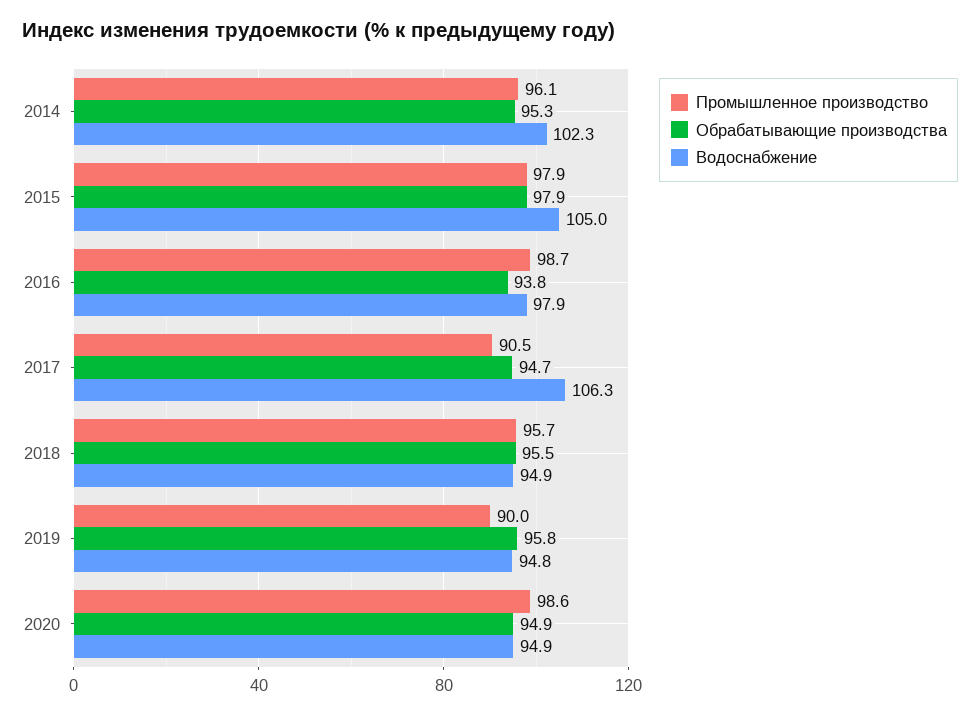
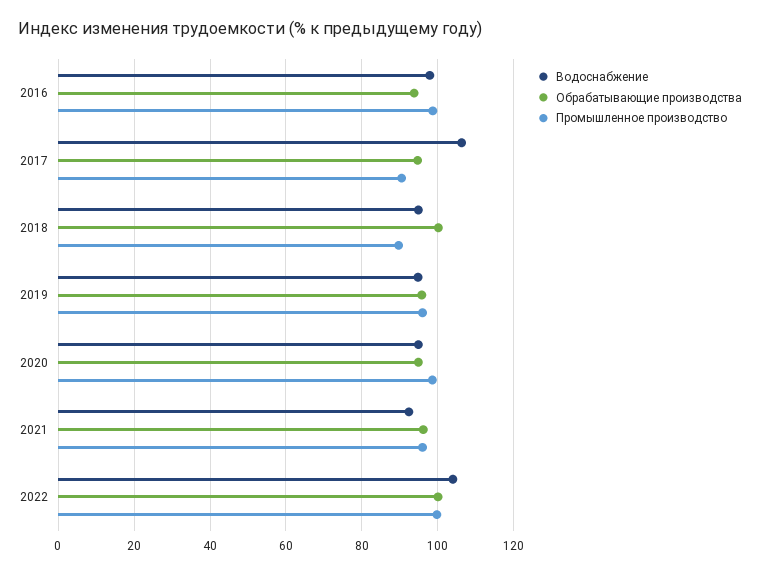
Промышленное производство, 2014: 96.1 -> none
Обрабатывающие производства, 2014: 95.3 -> none
Водоснабжение, 2014: 102.3 -> none
Промышленное производство, 2015: 97.9 -> none
Обрабатывающие производства, 2015: 97.9 -> none
Водоснабжение, 2015: 105 -> none
Промышленное производство, 2018: 95.7 -> 90
Обрабатывающие производства, 2018: 95.5 -> 100
Промышленное производство, 2019: 90 -> 96
Водоснабжение, 2021: none -> 92
Обрабатывающие производства, 2021: none -> 96
Промышленное производство, 2021: none -> 96
Водоснабжение, 2022: none -> 104
Обрабатывающие производства, 2022: none -> 100
Промышленное производство, 2022: none -> 100

